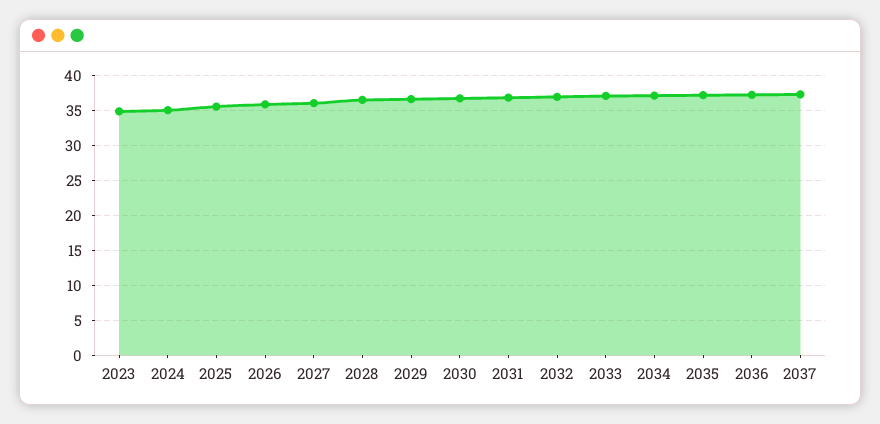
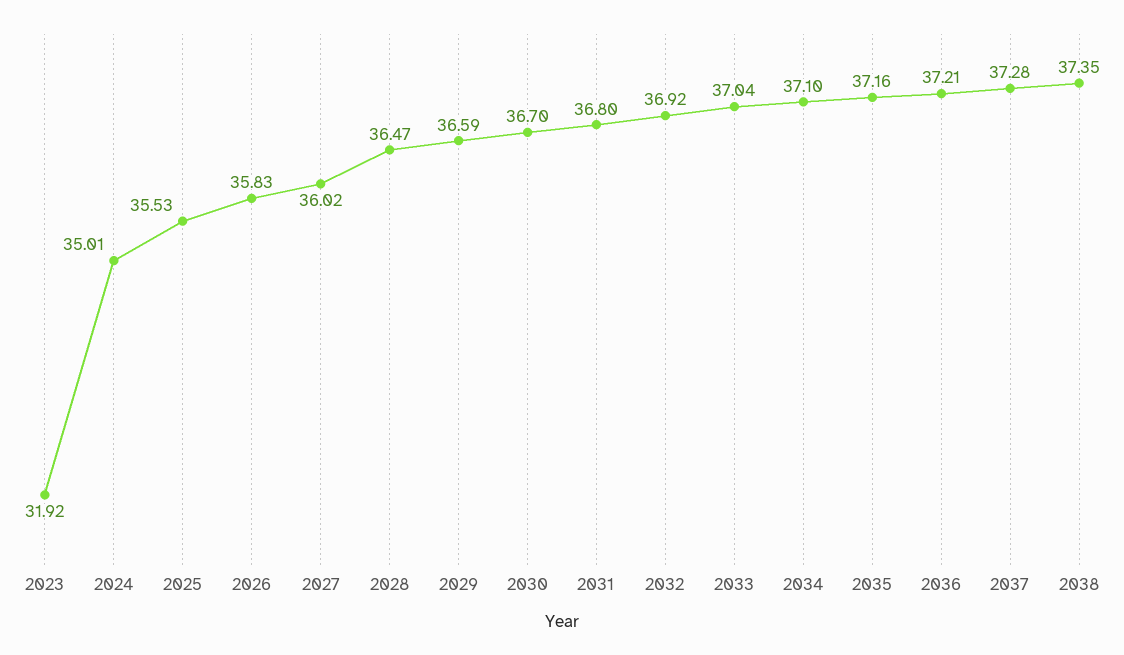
2023: 35 -> 31.92
2038: none -> 37.35

